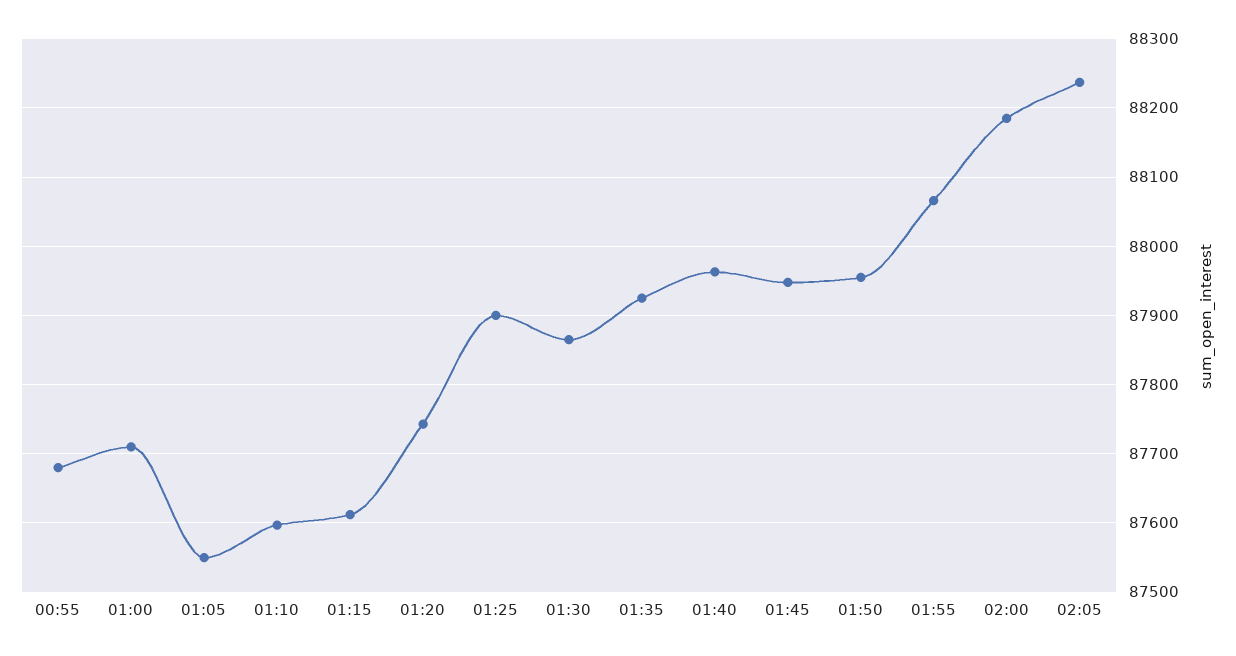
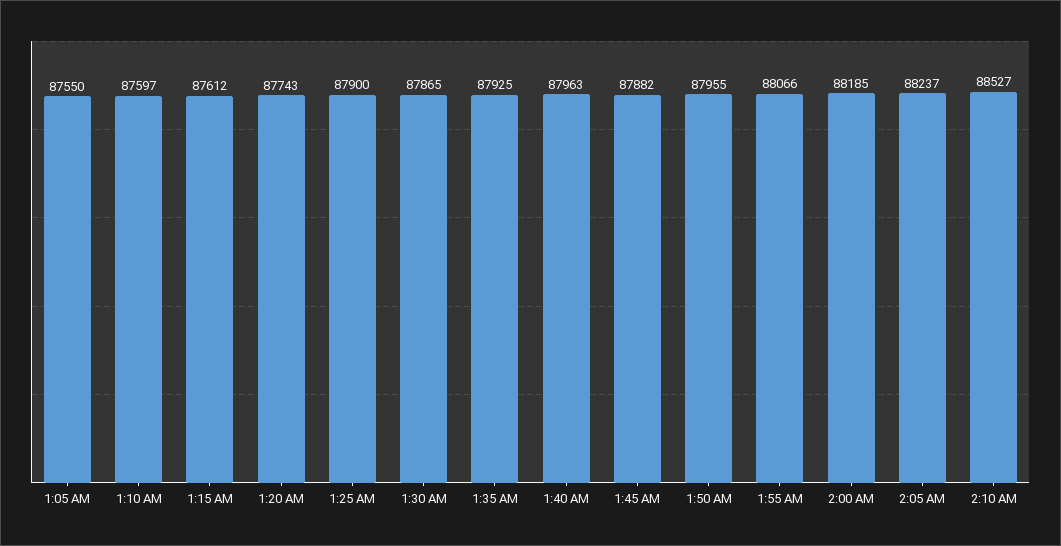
00:55: 87680 -> none
01:00: 87710 -> none
01:45: 87950 -> 87882
2:10 AM: none -> 88527

